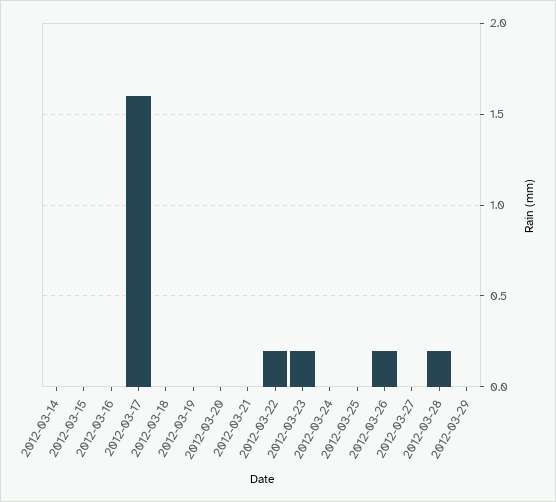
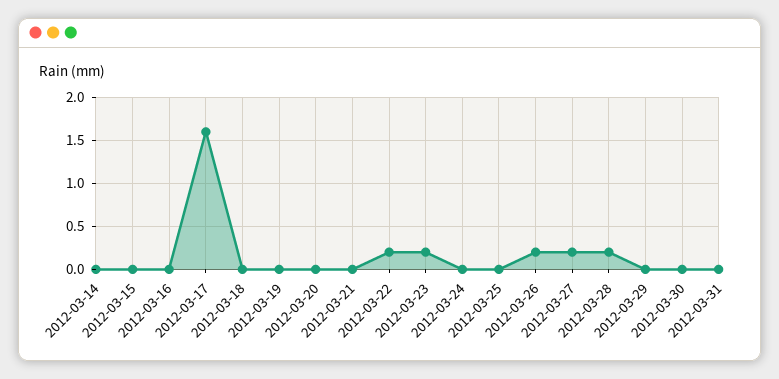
2012-03-27: 0 -> 0.2
2012-03-30: none -> 0
2012-03-31: none -> 0

